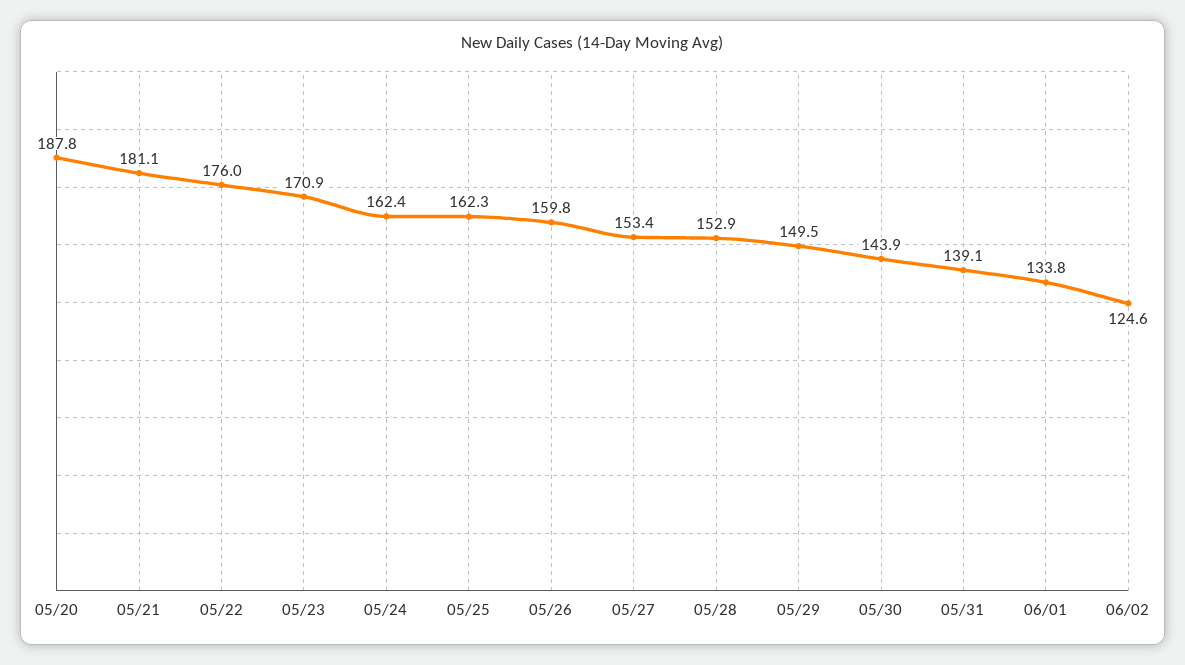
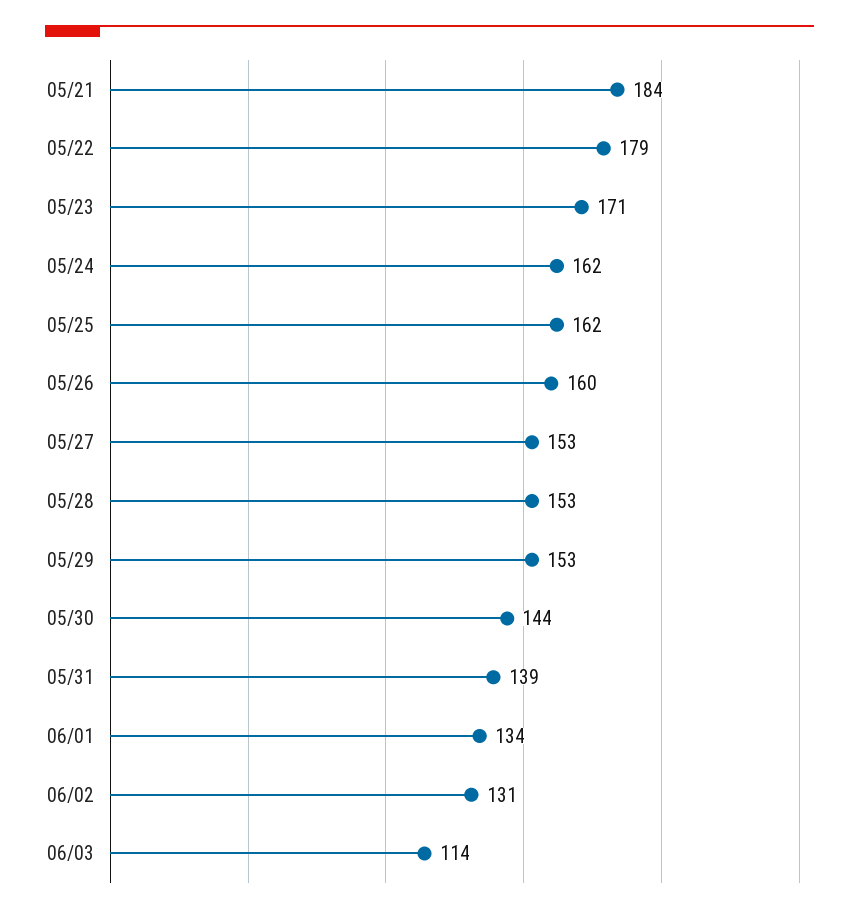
05/20: 187.8 -> none
05/21: 181.1 -> 184
05/22: 176 -> 179
05/29: 149.5 -> 153
06/02: 124.6 -> 131
06/03: none -> 114

